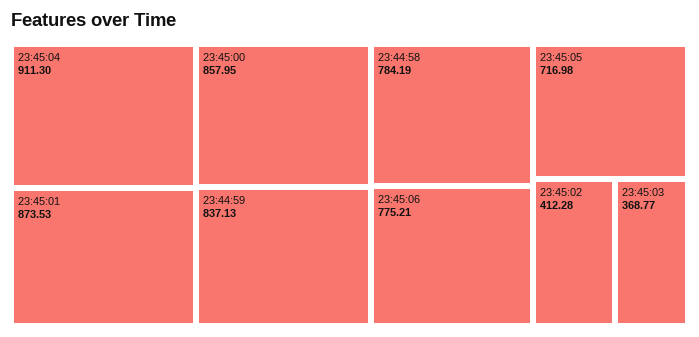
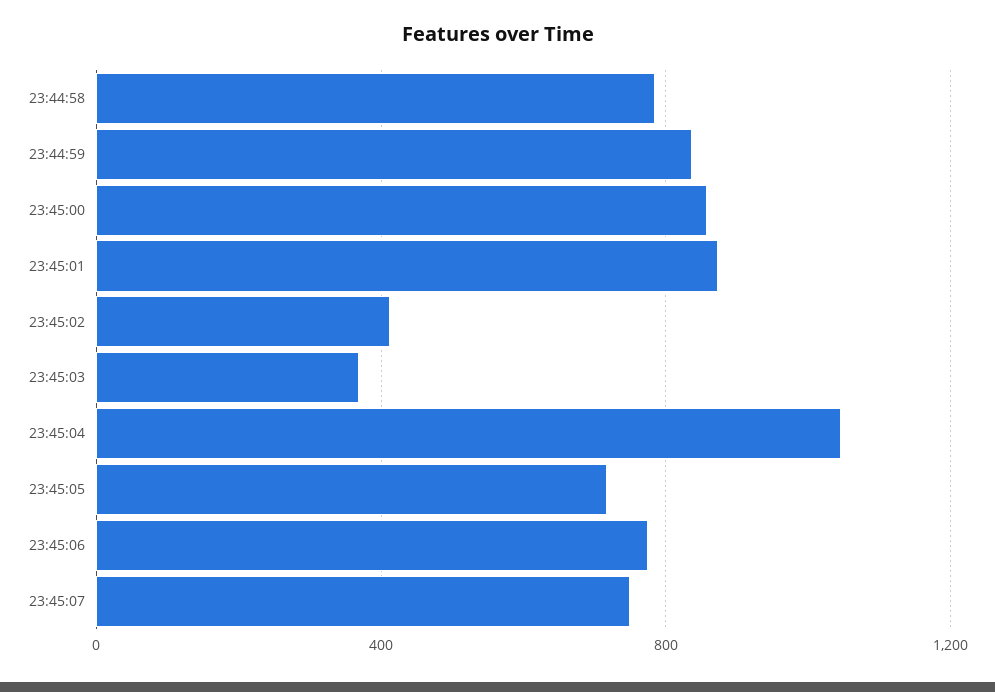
23:45:04: 911.3 -> 1050
23:45:07: none -> 750

